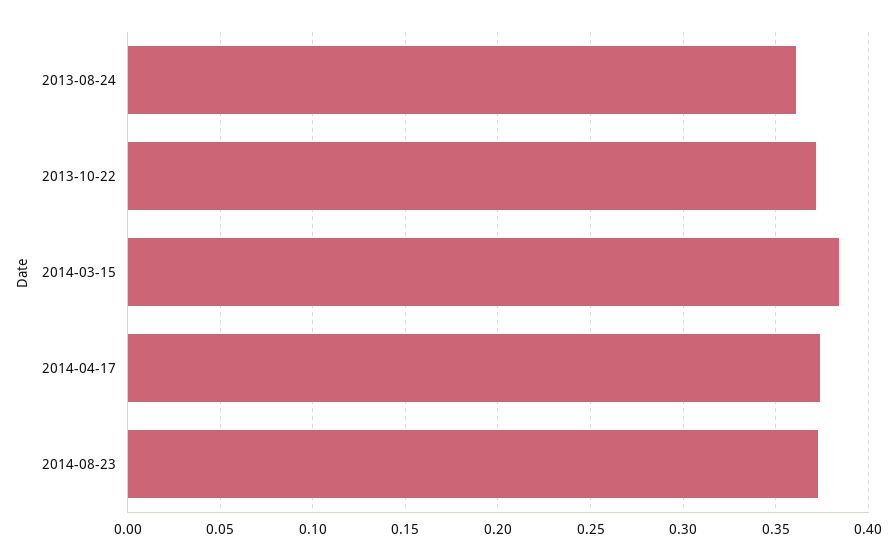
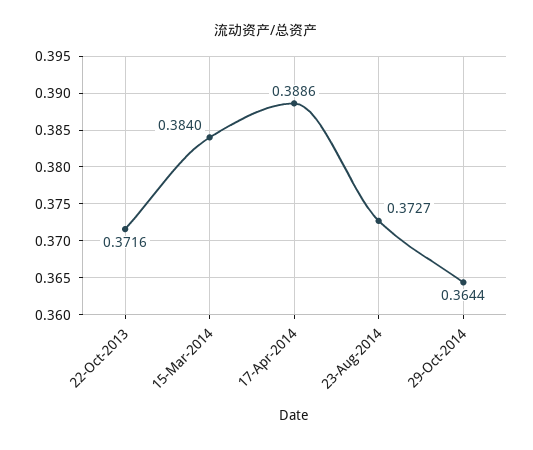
2013-08-24: 0.36 -> none
2014-04-17: 0.375 -> 0.3886
29-Oct-2014: none -> 0.3644

